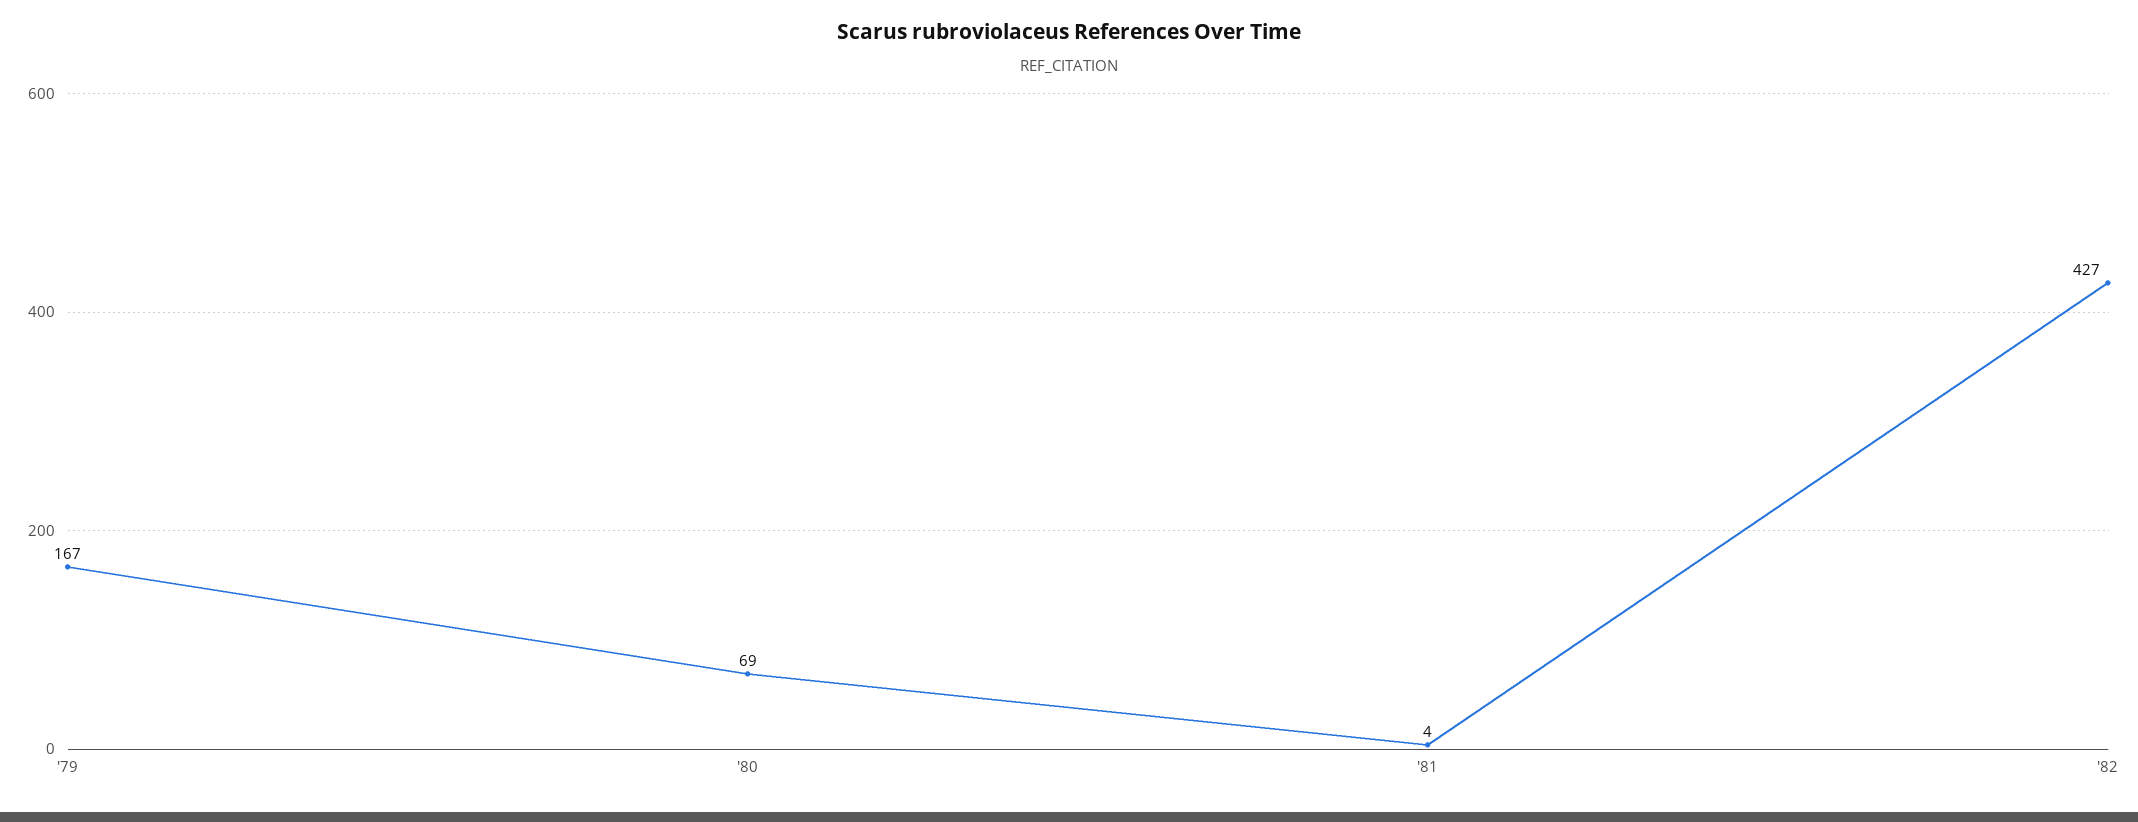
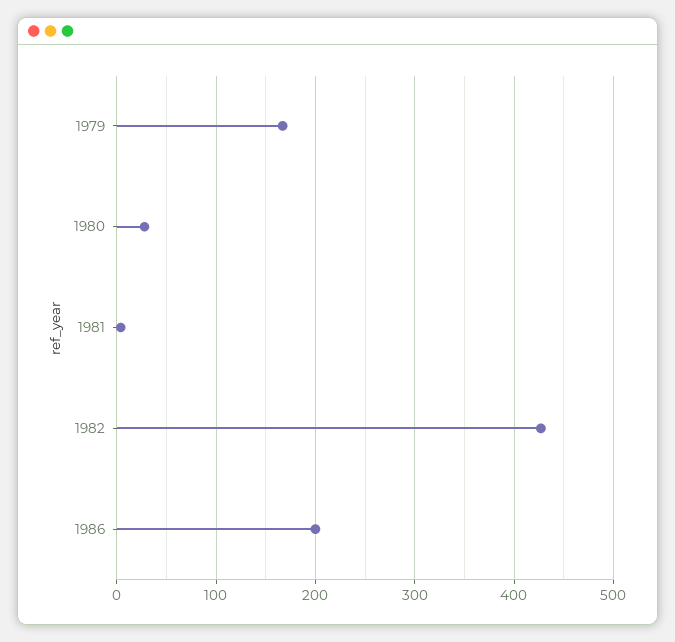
'80: 69 -> 30
1986: none -> 200

